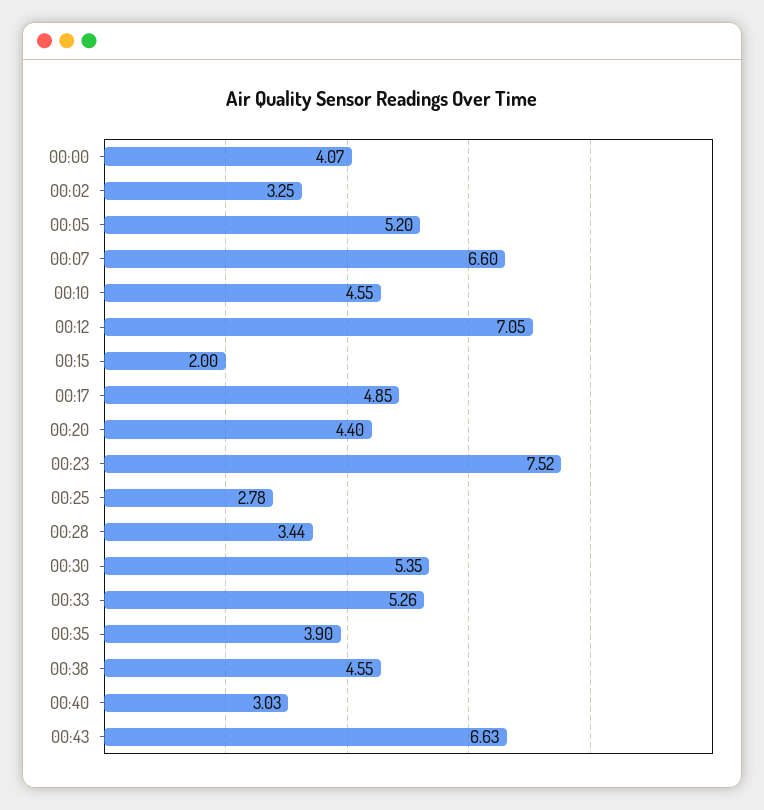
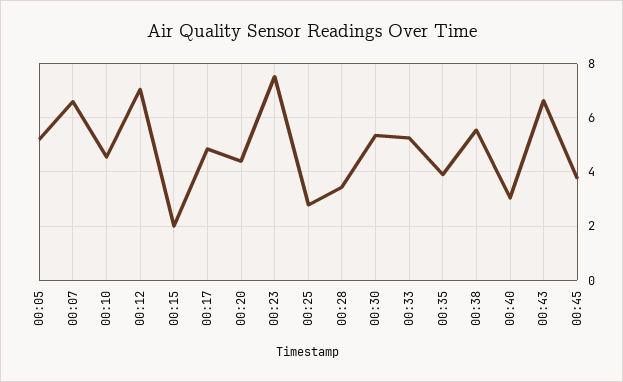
00:00: 4.07 -> none
00:02: 3.25 -> none
00:38: 4.55 -> 5.5
00:45: none -> 3.75

